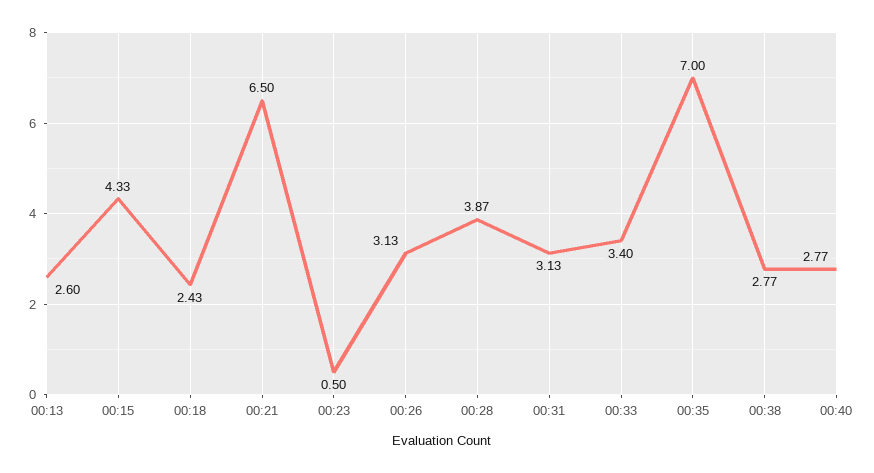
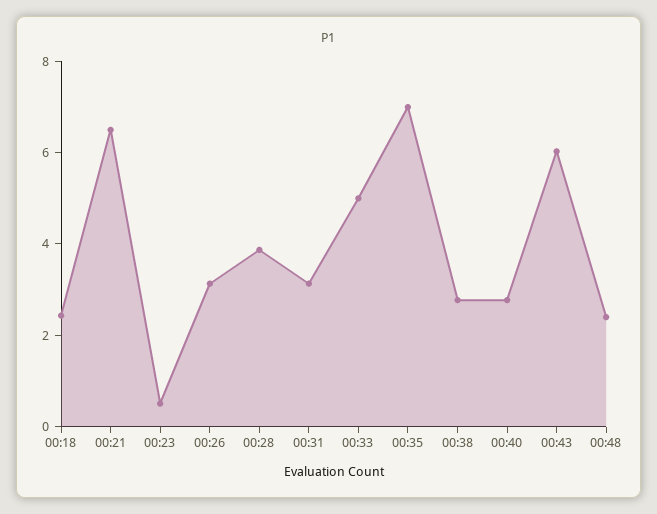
00:13: 2.6 -> none
00:15: 4.33 -> none
00:33: 3.4 -> 5
00:43: none -> 6
00:48: none -> 2.5

